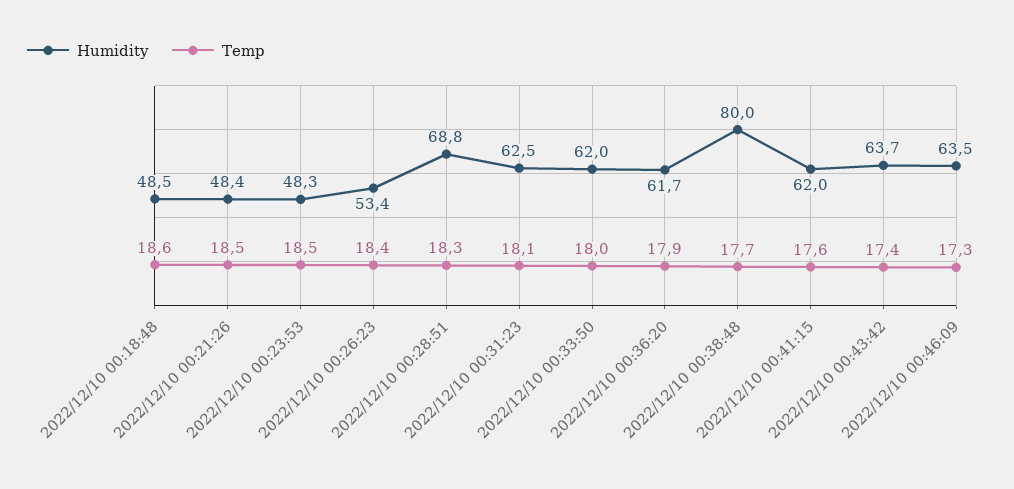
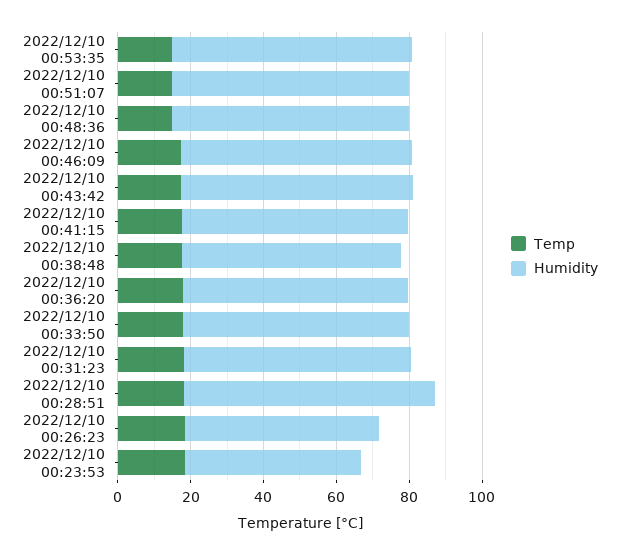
Humidity, 2022/12/10 00:18:48: 48.5 -> none
Temp, 2022/12/10 00:18:48: 18.6 -> none
Humidity, 2022/12/10 00:21:26: 48.4 -> none
Temp, 2022/12/10 00:21:26: 18.5 -> none
Humidity, 2022/12/10 00:38:48: 80 -> 60
Temp, 2022/12/10 00:53:35: none -> 15
Humidity, 2022/12/10 00:53:35: none -> 65
Temp, 2022/12/10 00:51:07: none -> 15
Humidity, 2022/12/10 00:51:07: none -> 65
Temp, 2022/12/10 00:48:36: none -> 15
Humidity, 2022/12/10 00:48:36: none -> 65

